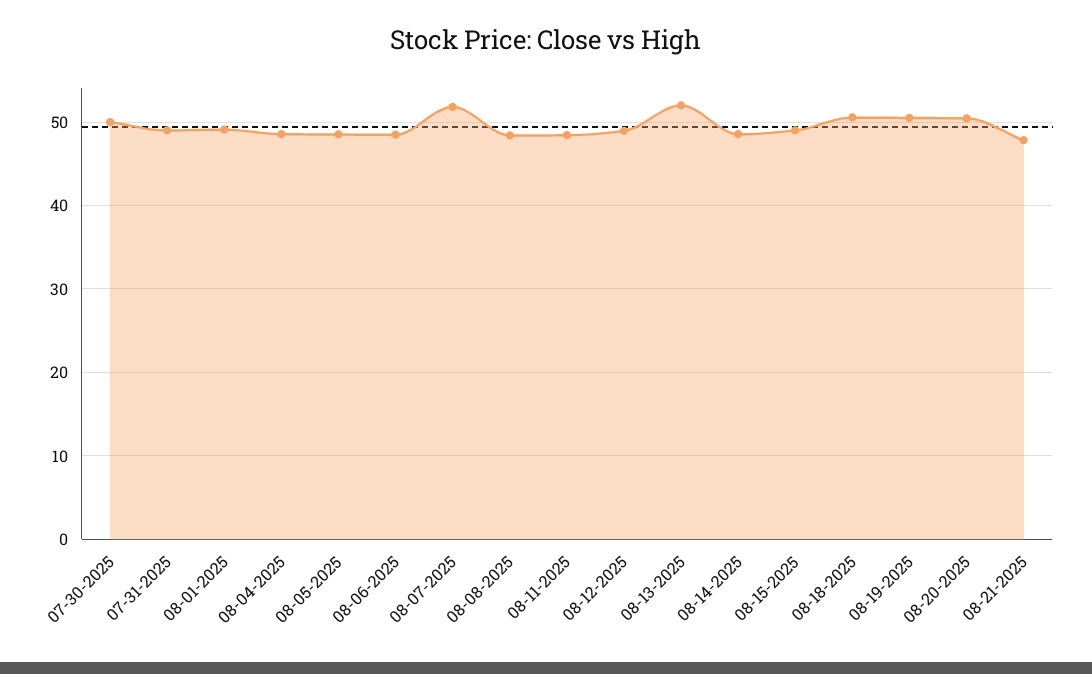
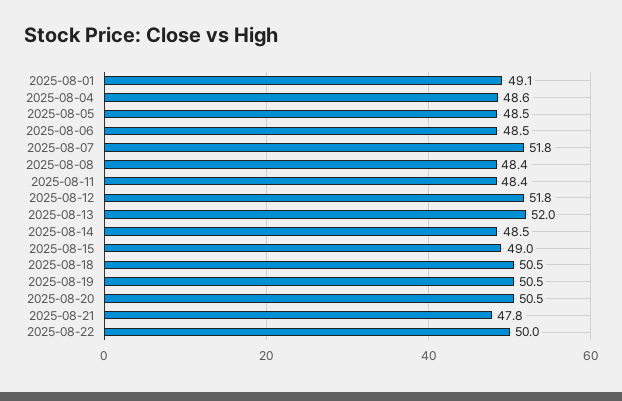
07-30-2025: 50 -> none
07-31-2025: 49 -> none
08-12-2025: 49 -> 51.8
2025-08-22: none -> 50

